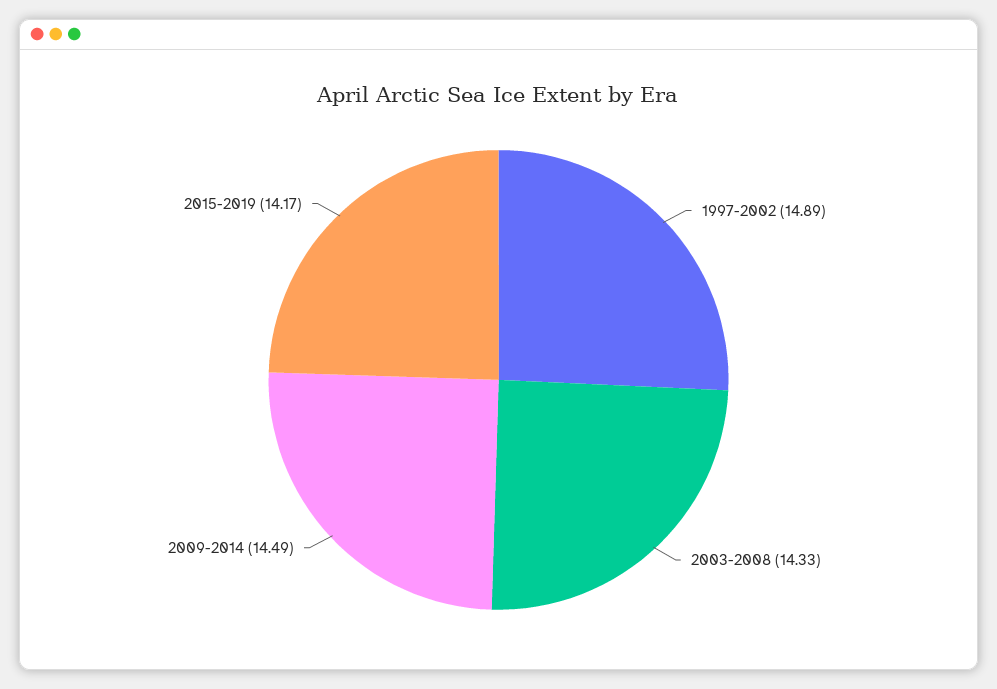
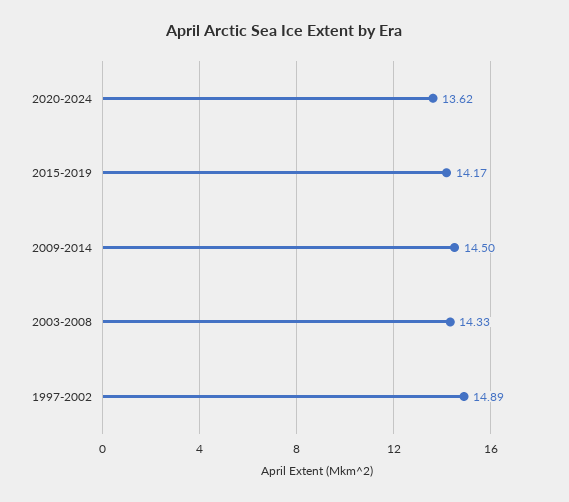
2009-2014: 14.49 -> 14.5
2020-2024: none -> 13.62

